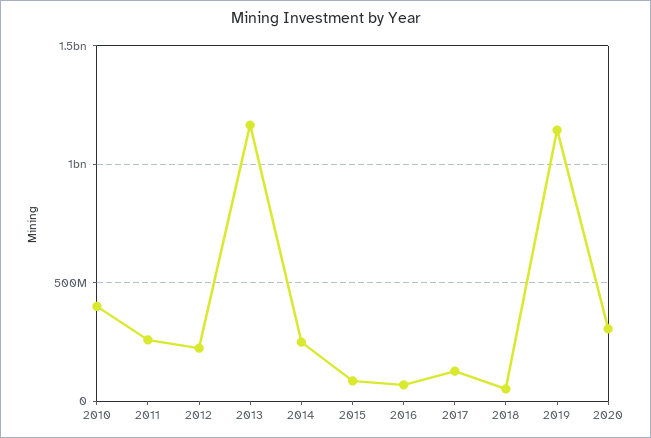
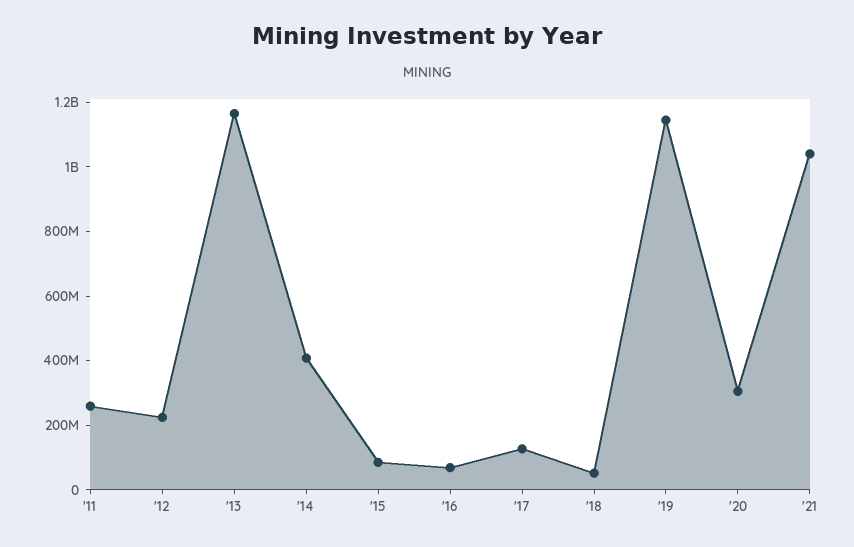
2010: 400000000 -> none
2014: 250000000 -> 400000000
'21: none -> 1050000000

